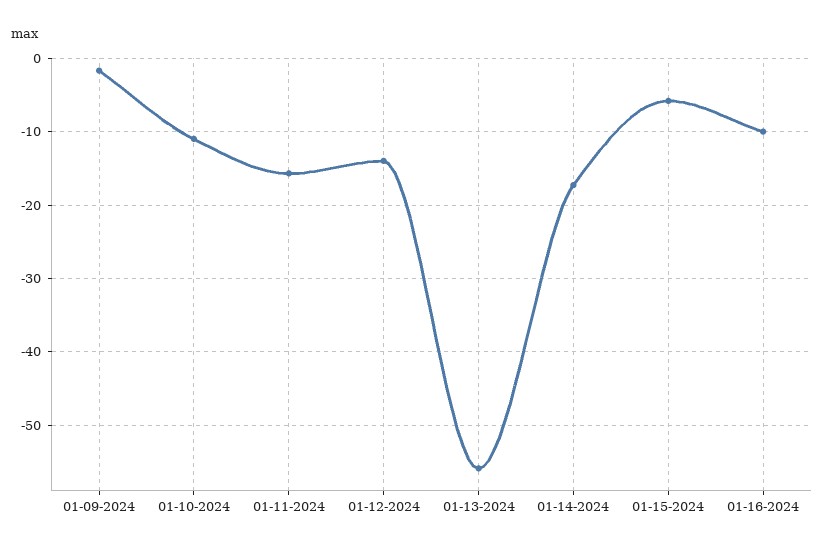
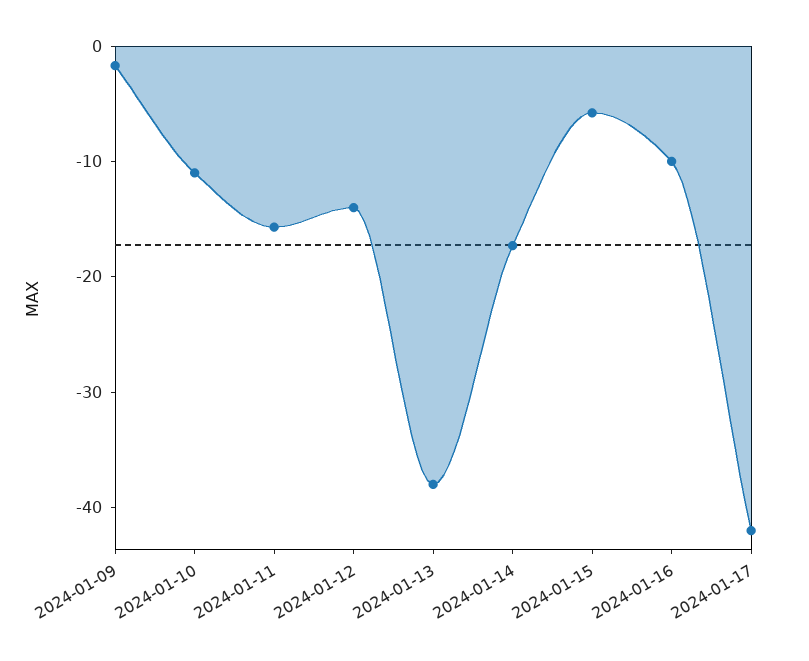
01-13-2024: -56 -> -38
2024-01-17: none -> -42

